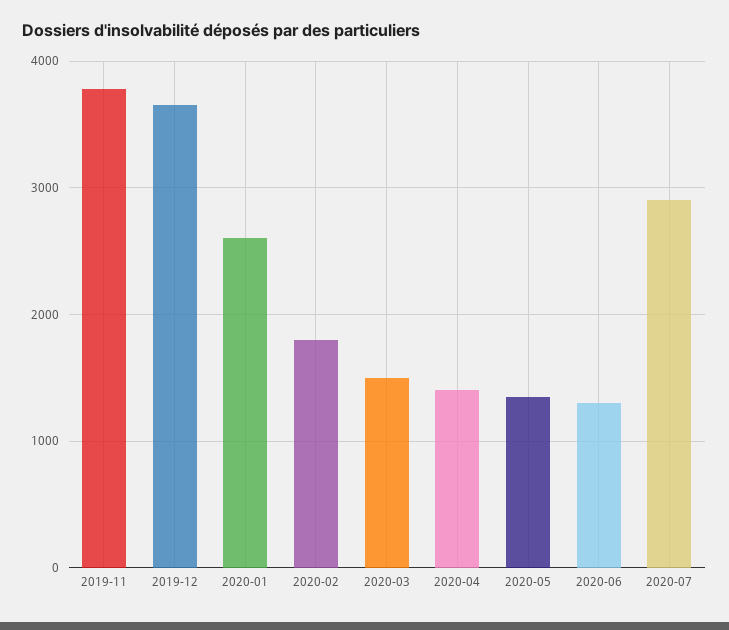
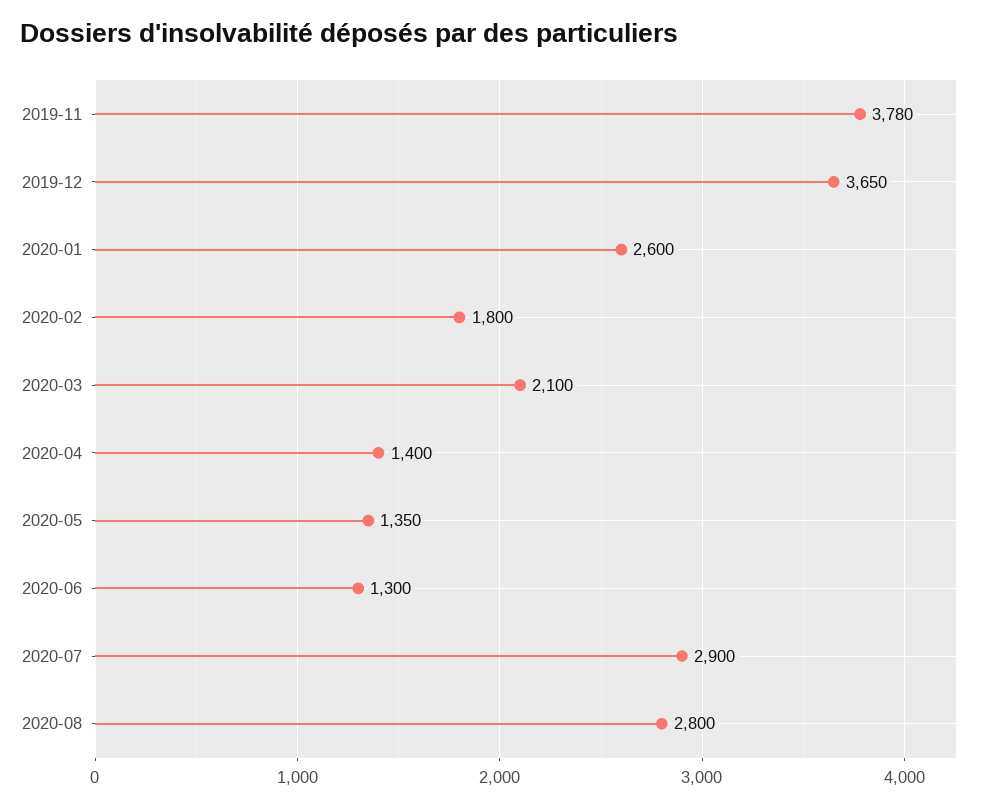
2020-03: 1500 -> 2100
2020-08: none -> 2800

